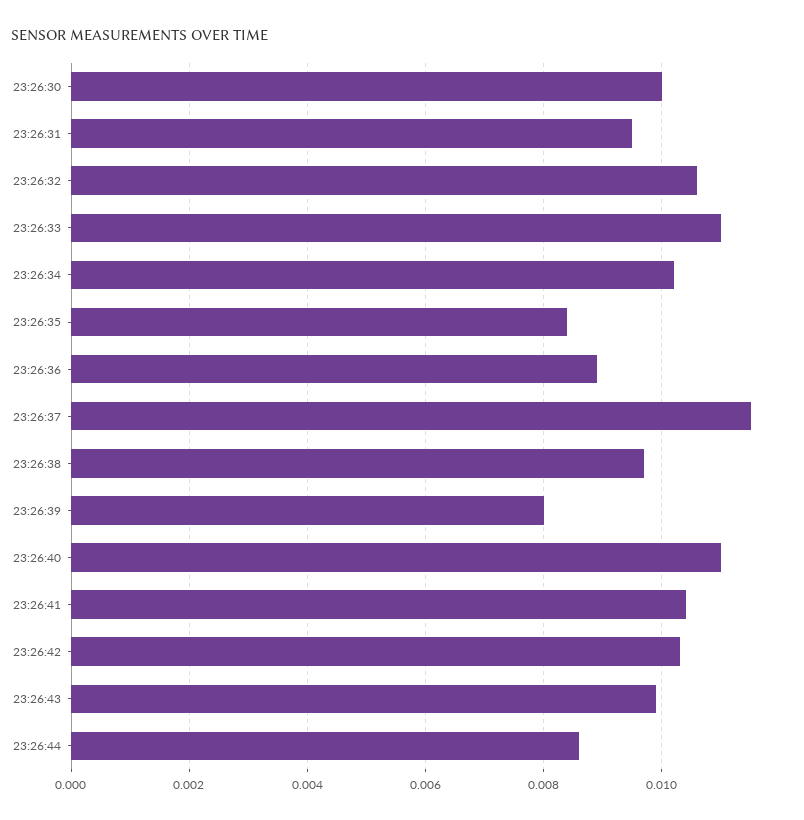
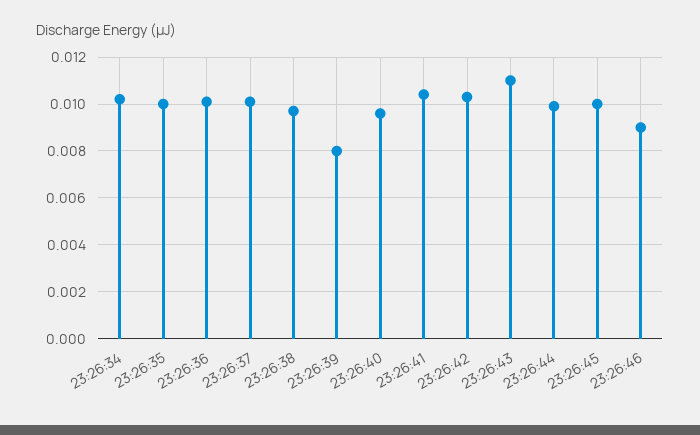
23:26:30: 0.01 -> none
23:26:31: 0.0095 -> none
23:26:32: 0.0105 -> none
23:26:33: 0.011 -> none
23:26:35: 0.0085 -> 0.01
23:26:36: 0.009 -> 0.01
23:26:37: 0.0115 -> 0.01
23:26:40: 0.011 -> 0.0095
23:26:43: 0.01 -> 0.011
23:26:44: 0.0085 -> 0.01
23:26:45: none -> 0.01
23:26:46: none -> 0.009

